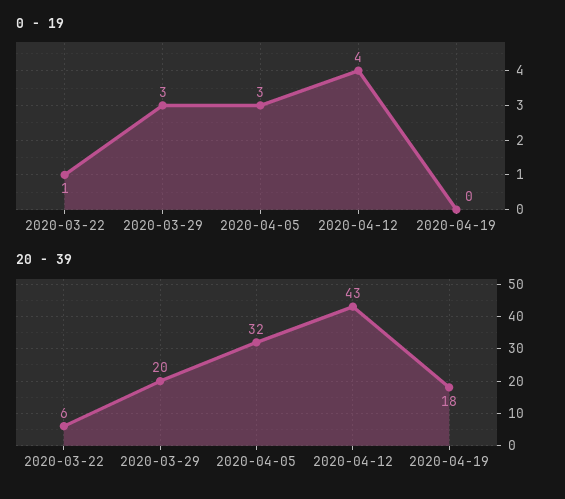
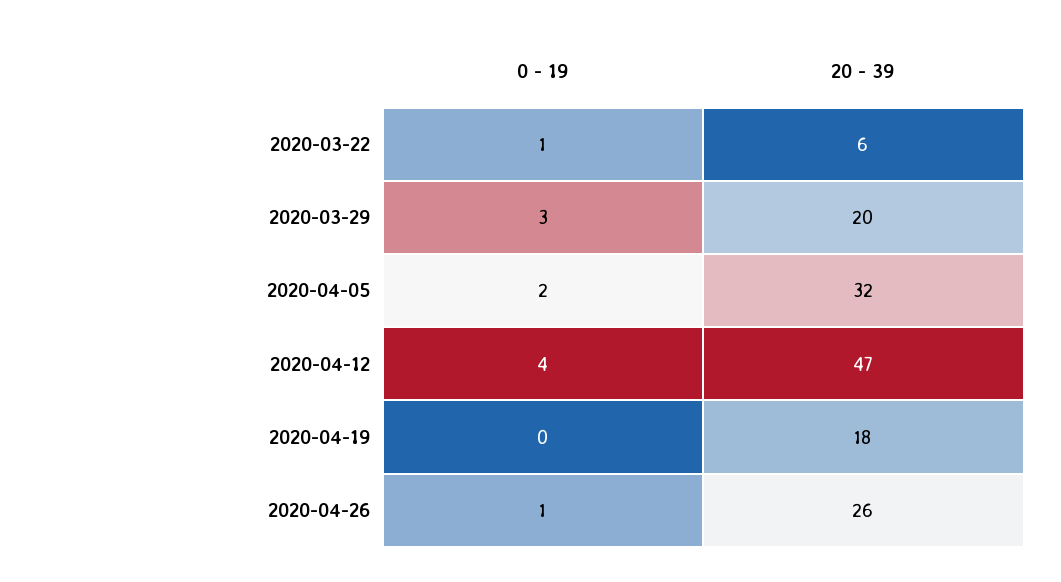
0 - 19, 2020-04-05: 3 -> 2
20 - 39, 2020-04-12: 43 -> 47
0 - 19, 2020-04-26: none -> 1
20 - 39, 2020-04-26: none -> 26

